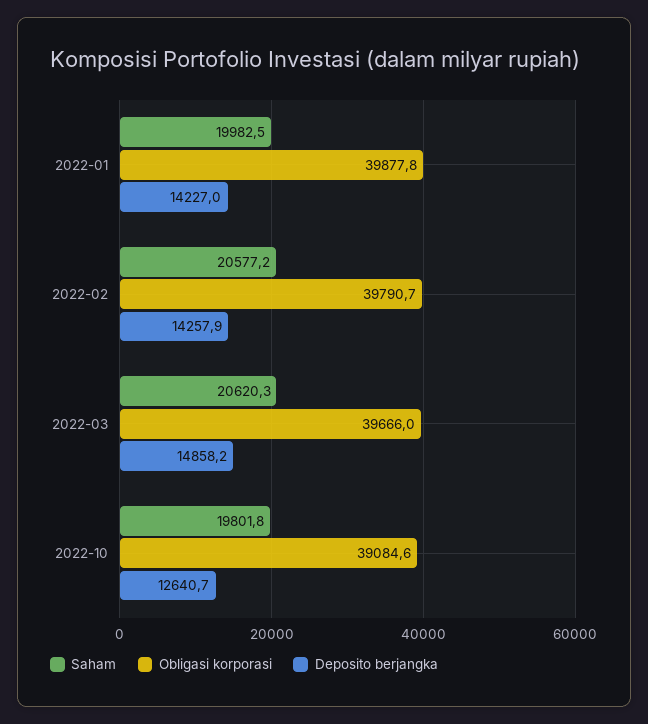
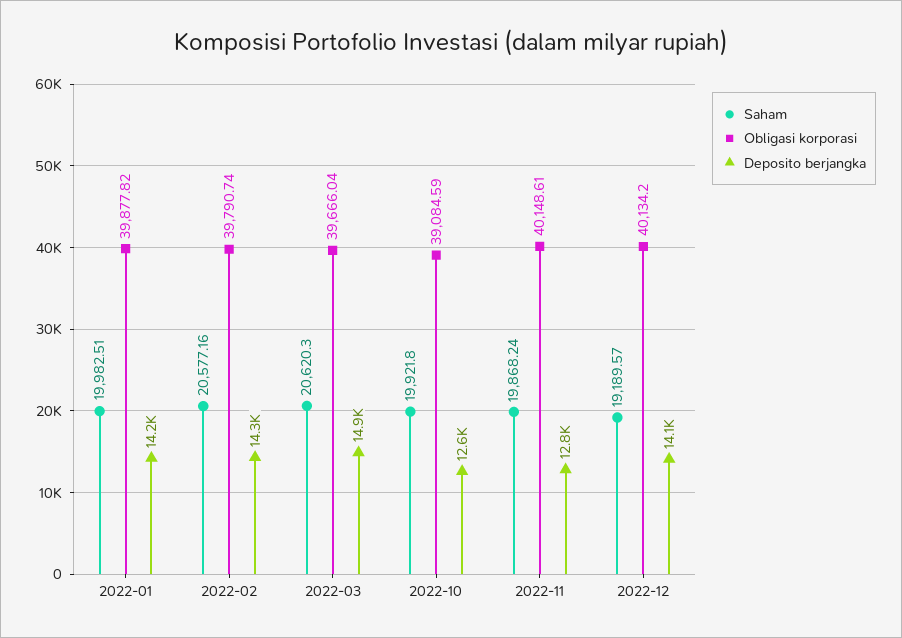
Saham, 2022-10: 19801.8 -> 19921.8
Saham, 2022-11: none -> 19868.24
Obligasi korporasi, 2022-11: none -> 40148.61
Deposito berjangka, 2022-11: none -> 12800
Saham, 2022-12: none -> 19189.57
Obligasi korporasi, 2022-12: none -> 40134.2
Deposito berjangka, 2022-12: none -> 14100

